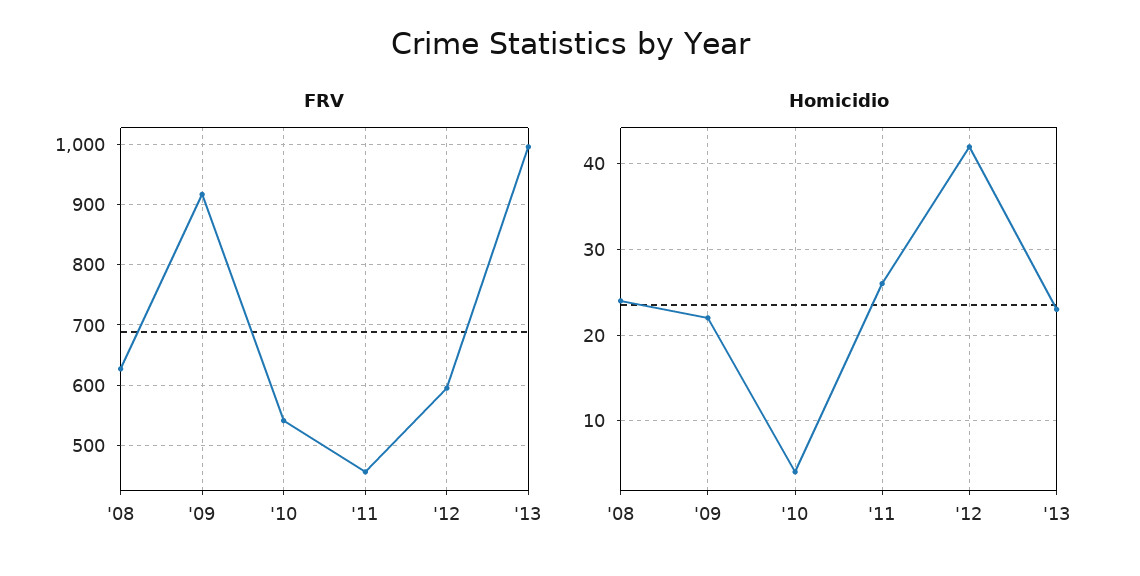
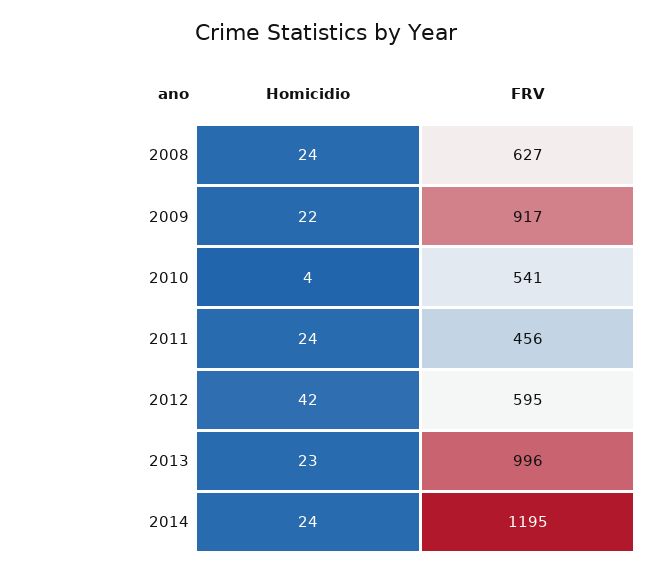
Homicidio, '11: 26 -> 24
Homicidio, 2014: none -> 24
FRV, 2014: none -> 1195

